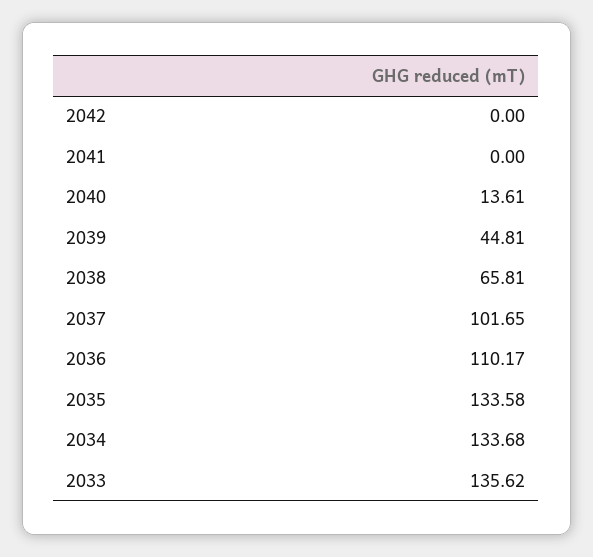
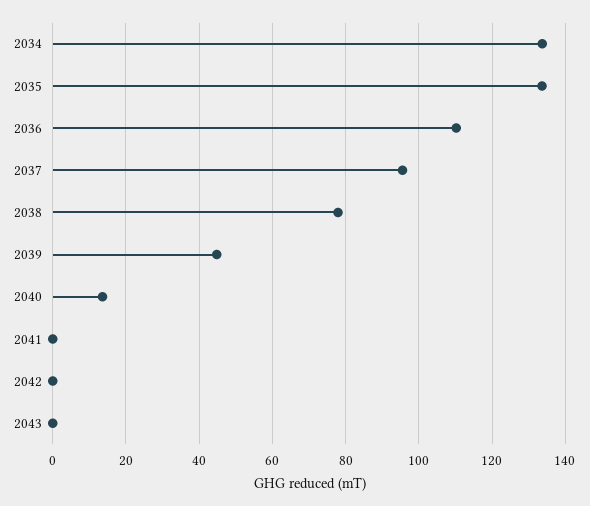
2038: 65.81 -> 78
2037: 101.65 -> 96
2033: 135.62 -> none
2043: none -> 0

